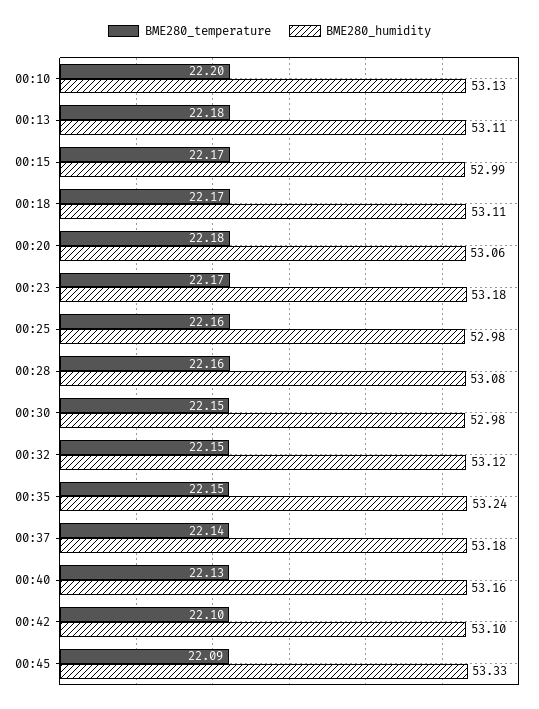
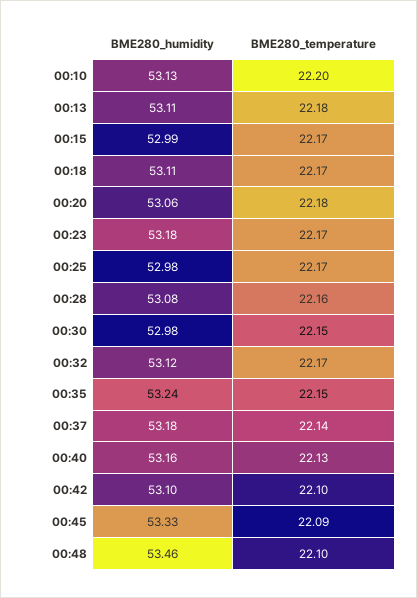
BME280_temperature, 00:25: 22.16 -> 22.17
BME280_temperature, 00:32: 22.15 -> 22.17
BME280_humidity, 00:48: none -> 53.46
BME280_temperature, 00:48: none -> 22.1

